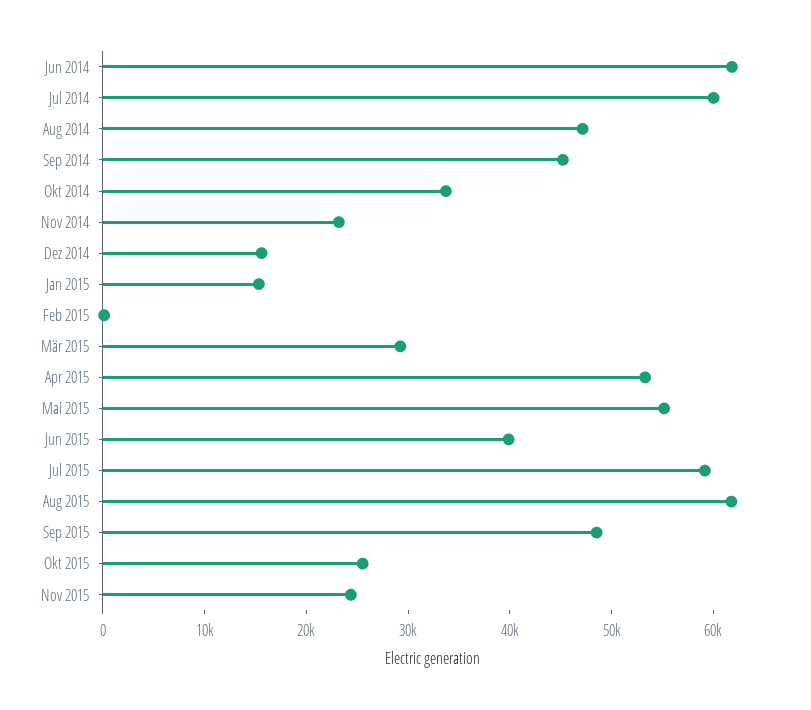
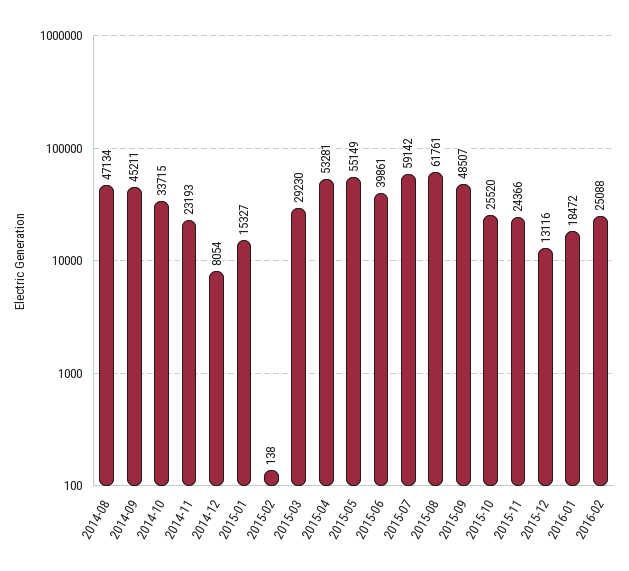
Jun 2014: 62000 -> none
Jul 2014: 60000 -> none
Dez 2014: 16000 -> 8054
2015-12: none -> 13116
2016-01: none -> 18472
2016-02: none -> 25088

